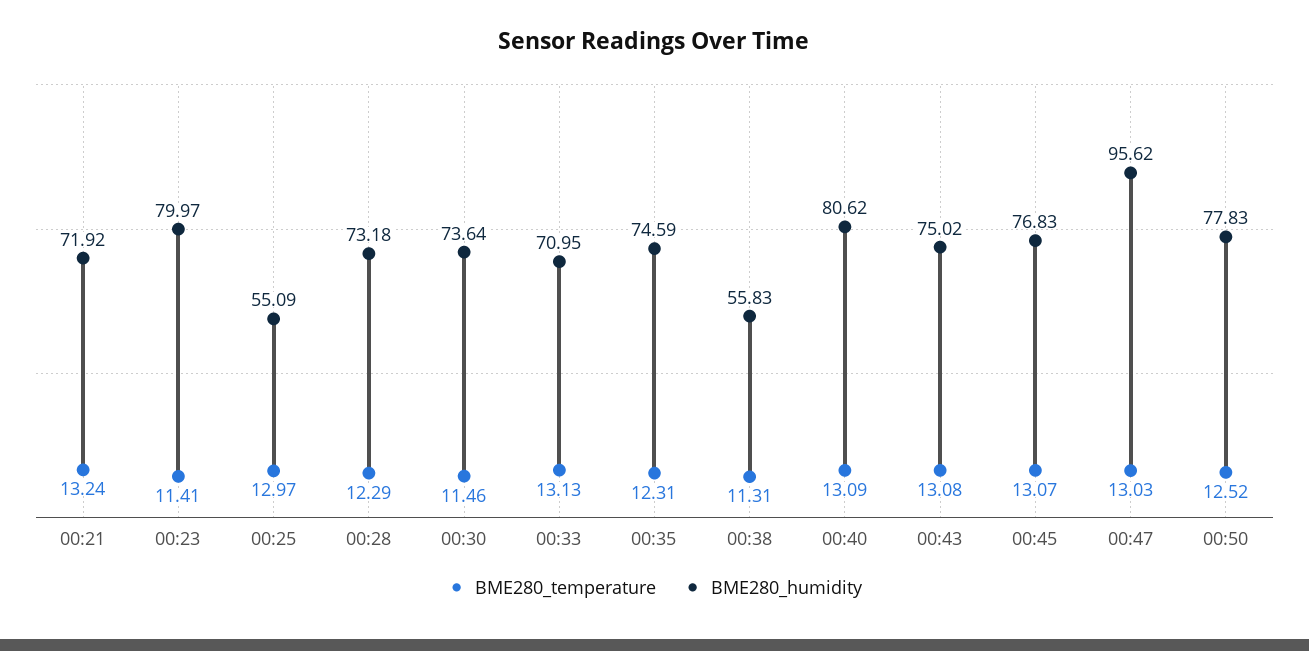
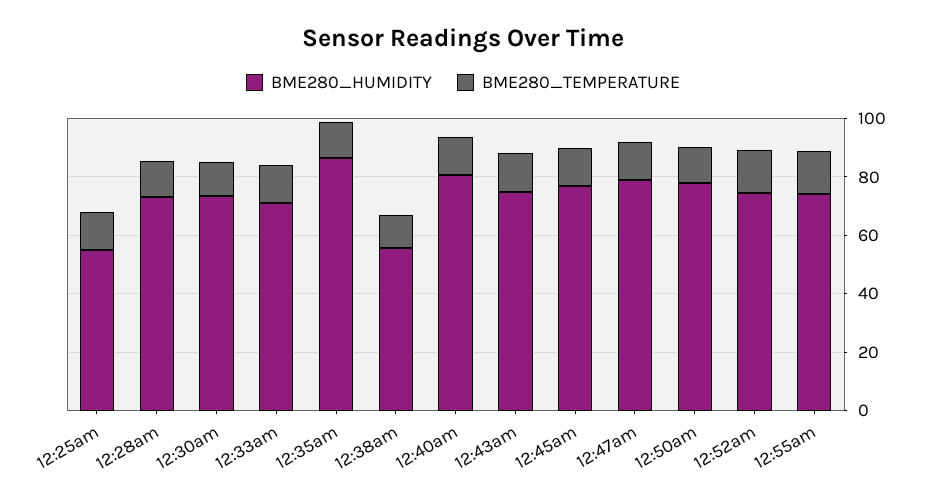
BME280_temperature, 00:21: 13.24 -> none
BME280_humidity, 00:21: 71.92 -> none
BME280_temperature, 00:23: 11.41 -> none
BME280_humidity, 00:23: 79.97 -> none
BME280_humidity, 00:35: 74.59 -> 85
BME280_humidity, 00:47: 95.62 -> 80
BME280_humidity, 12:52am: none -> 75
BME280_temperature, 12:52am: none -> 15
BME280_humidity, 12:55am: none -> 75
BME280_temperature, 12:55am: none -> 15

